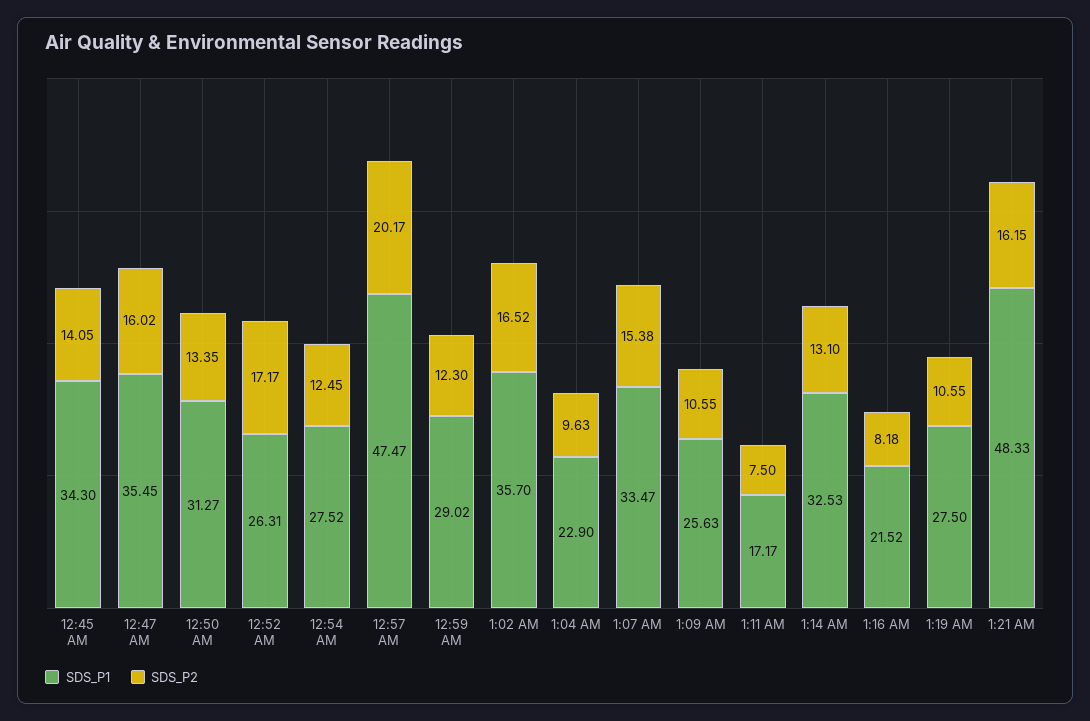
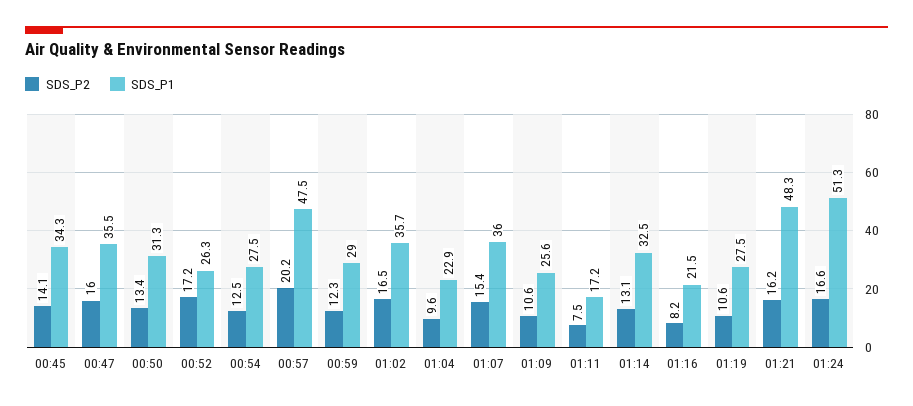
SDS_P1, 1:07 AM: 33.47 -> 36
SDS_P2, 01:24: none -> 16.6
SDS_P1, 01:24: none -> 51.3

